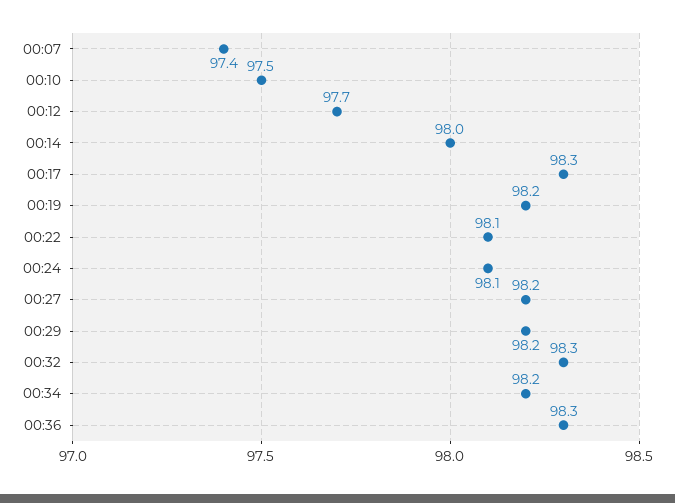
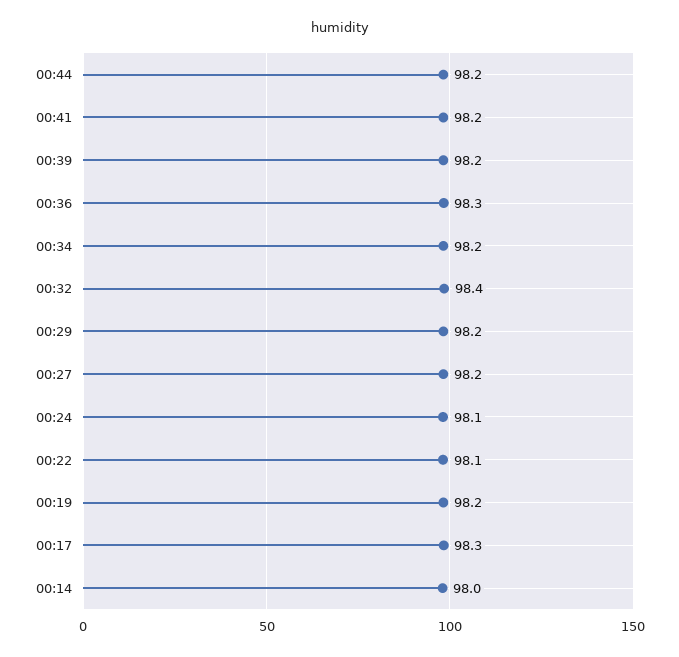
00:07: 97.4 -> none
00:10: 97.5 -> none
00:12: 97.7 -> none
00:32: 98.3 -> 98.4
00:44: none -> 98.2
00:41: none -> 98.2
00:39: none -> 98.2

